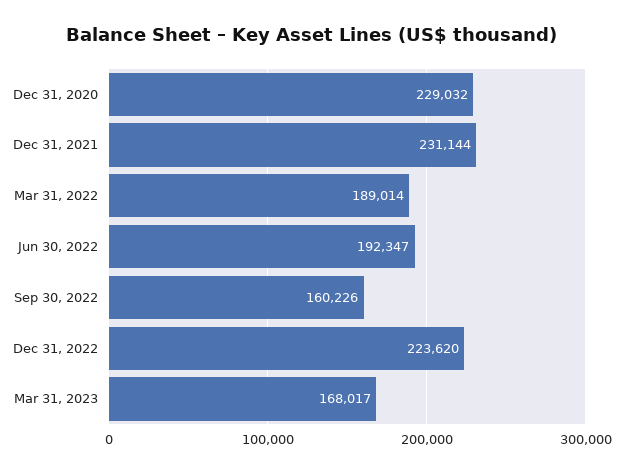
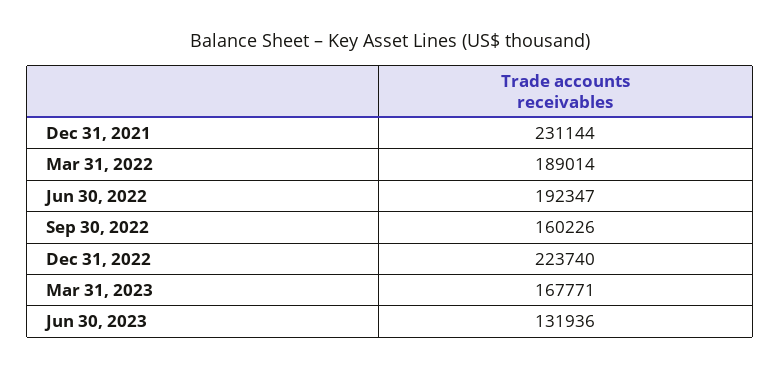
Dec 31, 2020: 229032 -> none
Dec 31, 2022: 223620 -> 223740
Mar 31, 2023: 168017 -> 167771
Jun 30, 2023: none -> 131936

